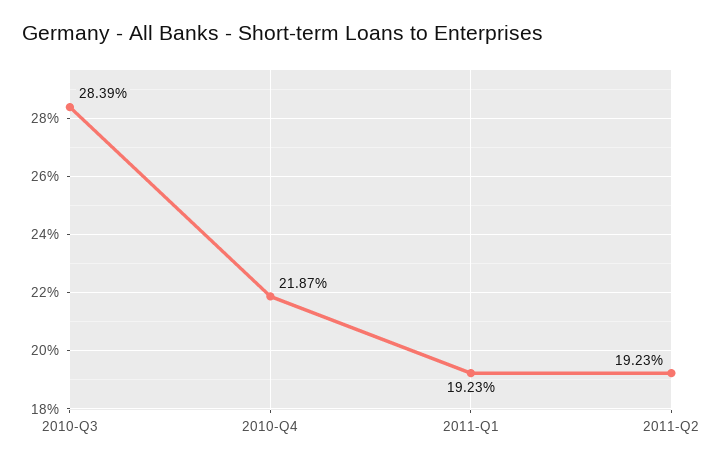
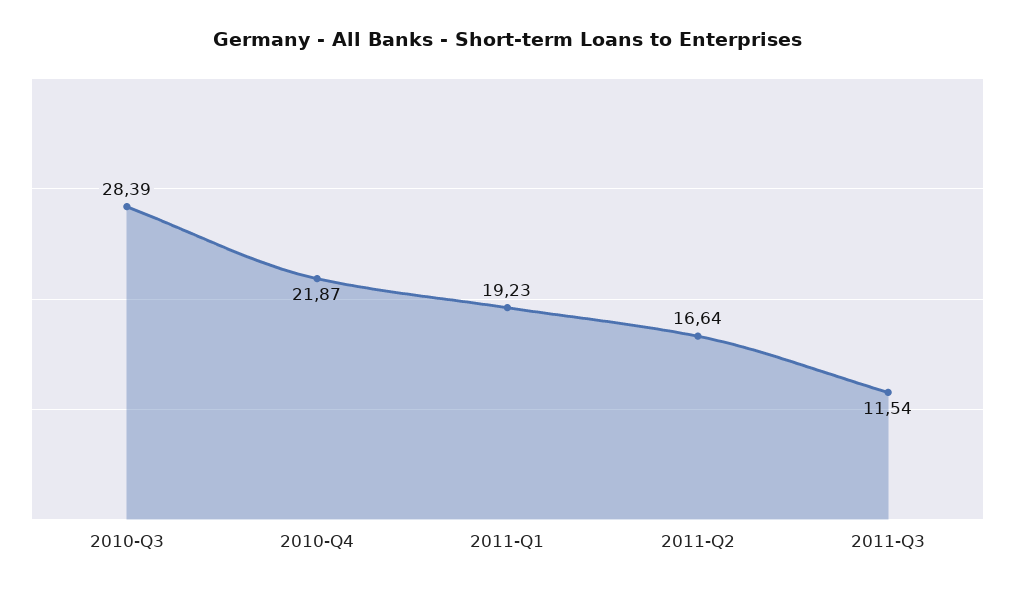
2011-Q2: 19.23 -> 16.64
2011-Q3: none -> 11.54

